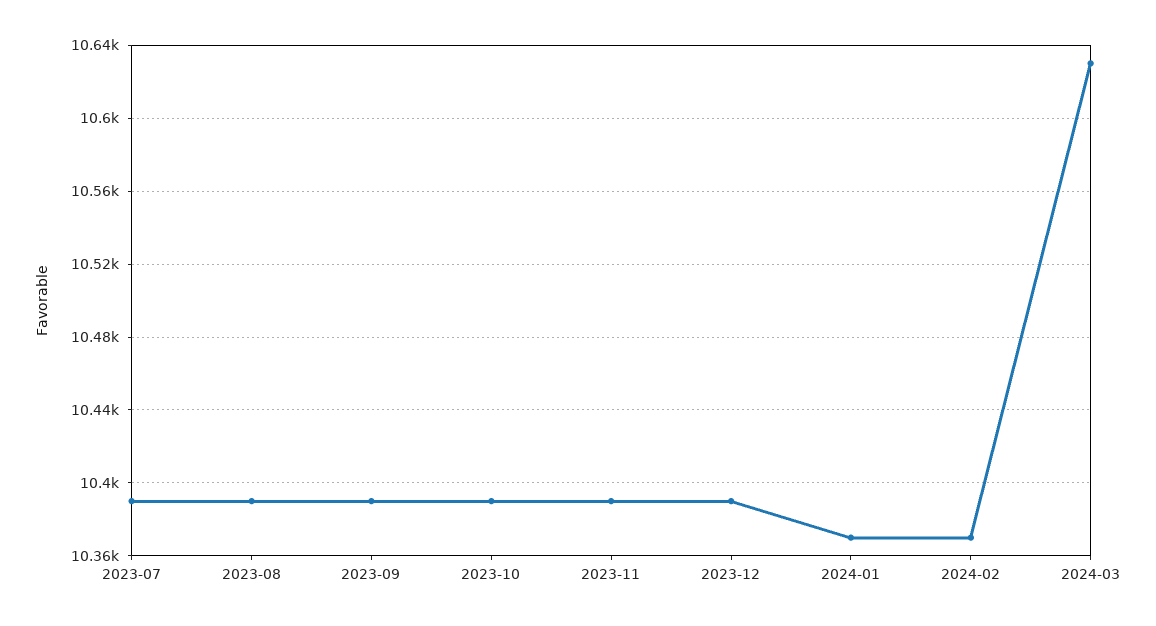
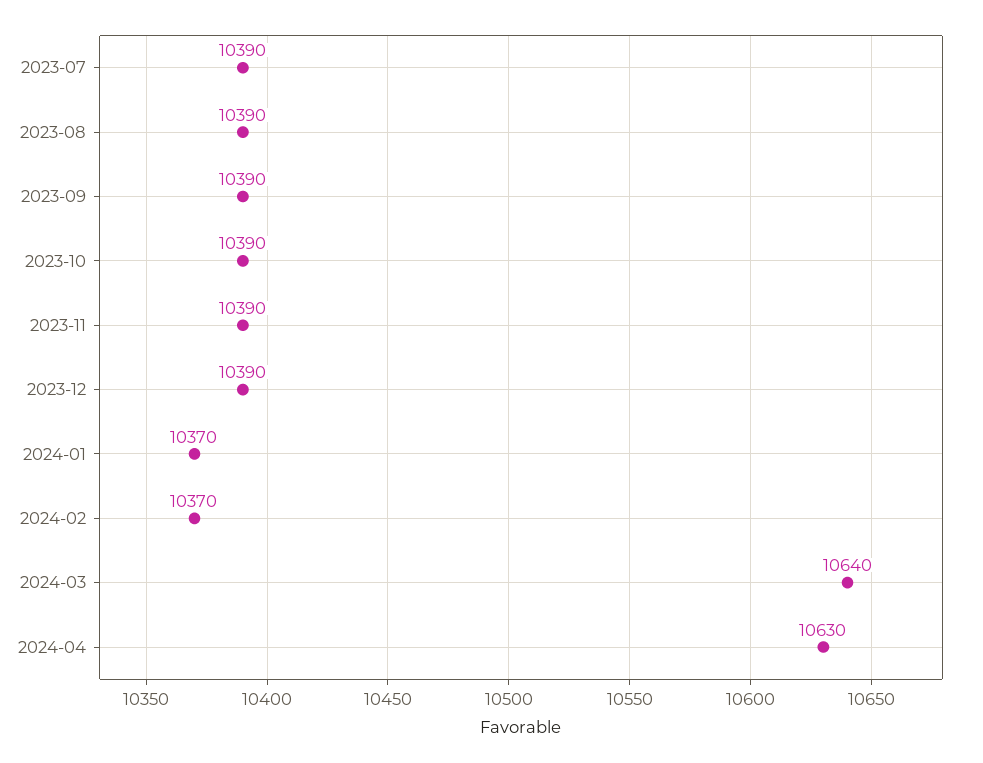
2024-03: 10630 -> 10640
2024-04: none -> 10630

